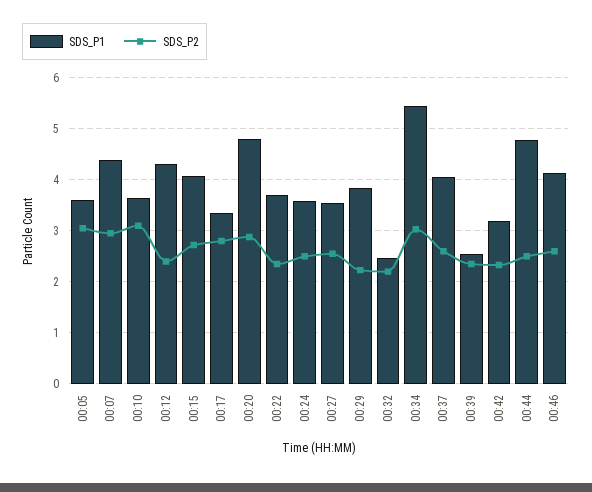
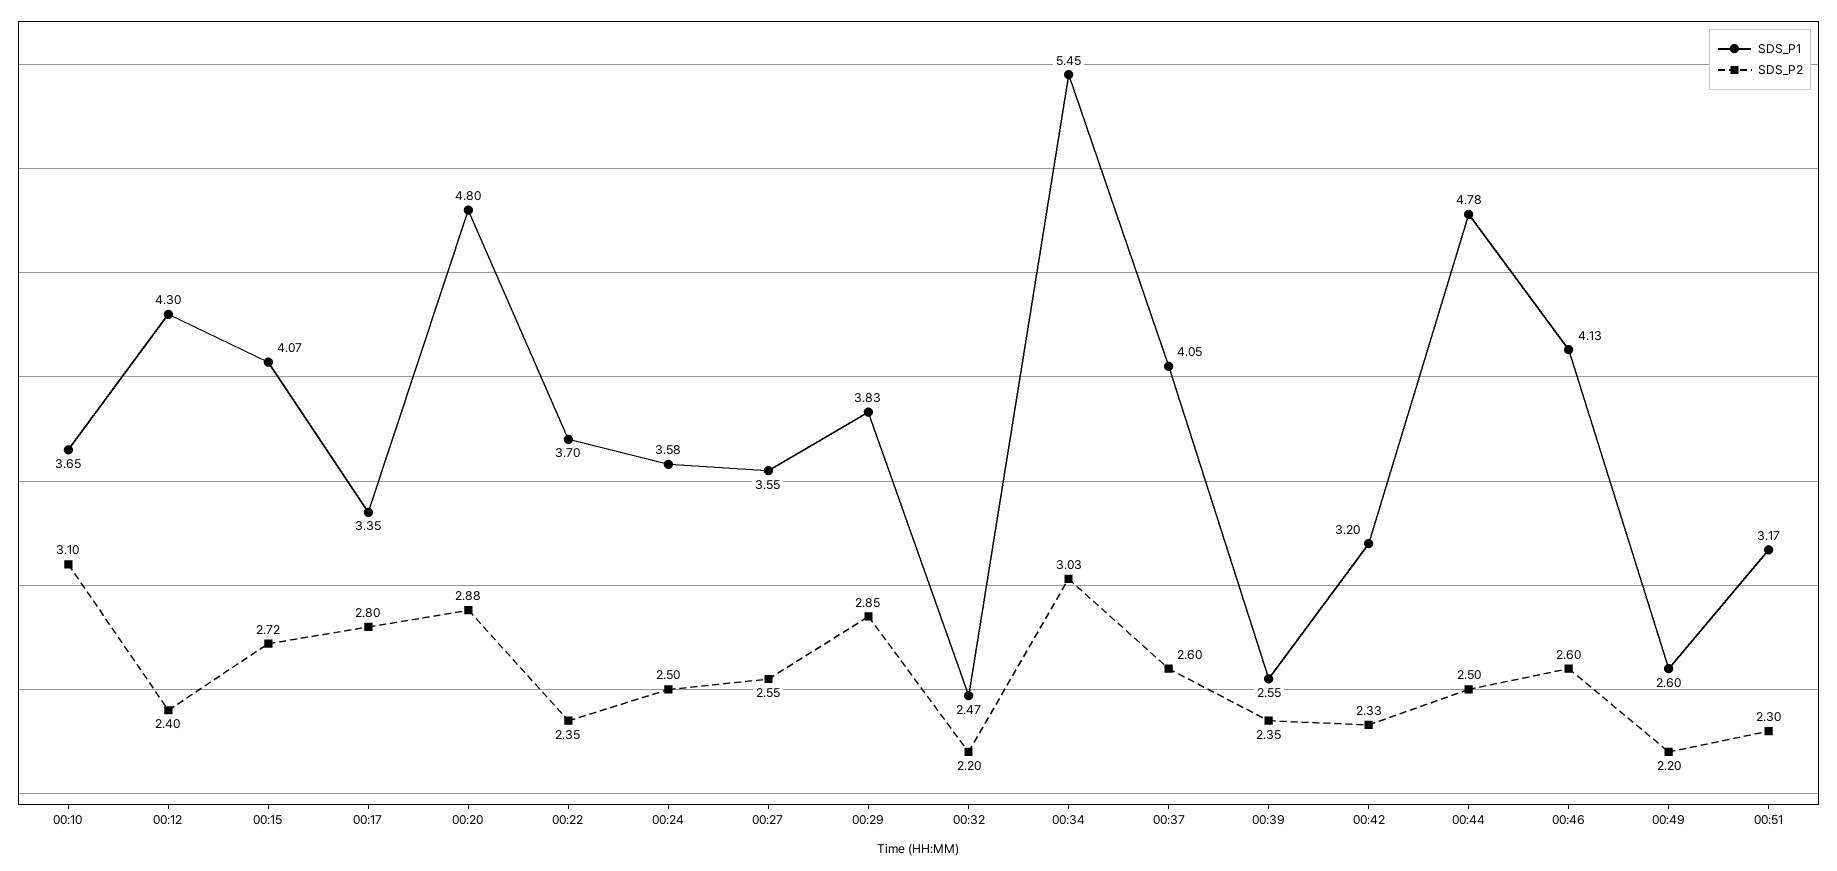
SDS_P1, 00:05: 3.6 -> none
SDS_P2, 00:05: 3 -> none
SDS_P1, 00:07: 4.4 -> none
SDS_P2, 00:07: 3 -> none
SDS_P2, 00:29: 2.2 -> 2.85
SDS_P1, 00:49: none -> 2.6
SDS_P2, 00:49: none -> 2.2
SDS_P1, 00:51: none -> 3.17
SDS_P2, 00:51: none -> 2.3

